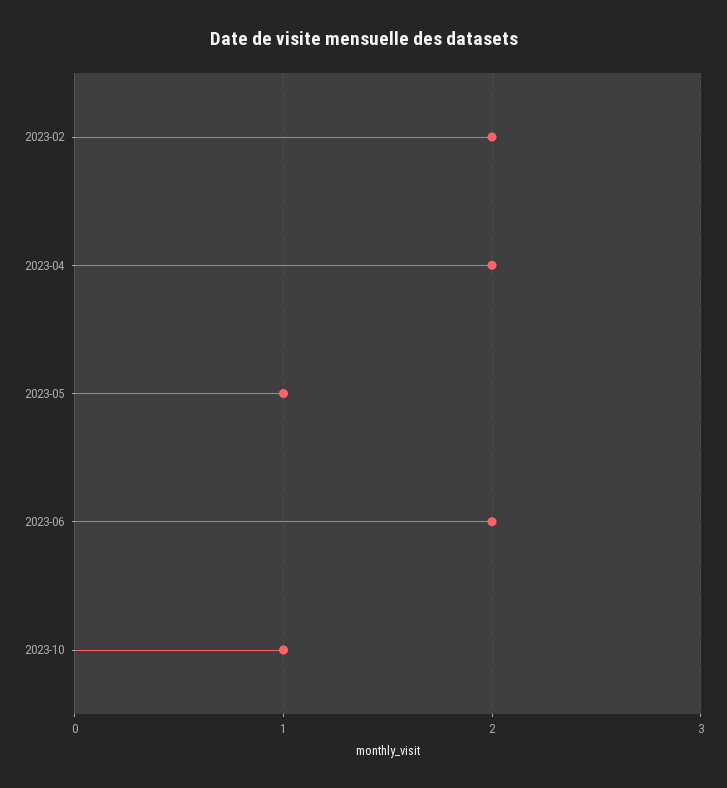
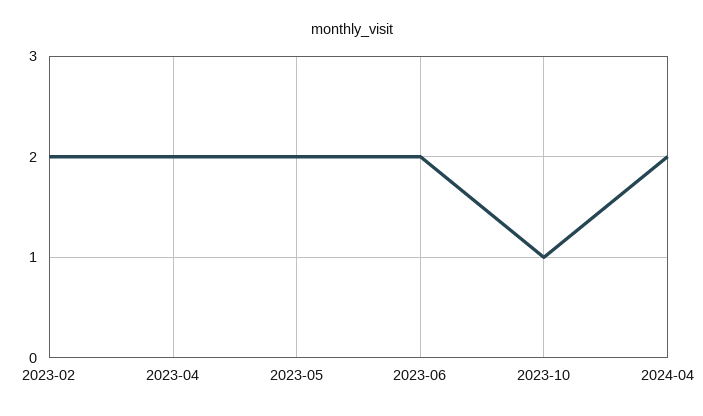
2023-05: 1 -> 2
2024-04: none -> 2

